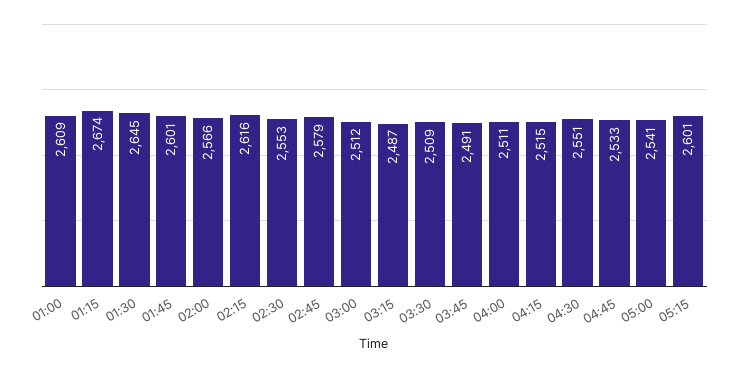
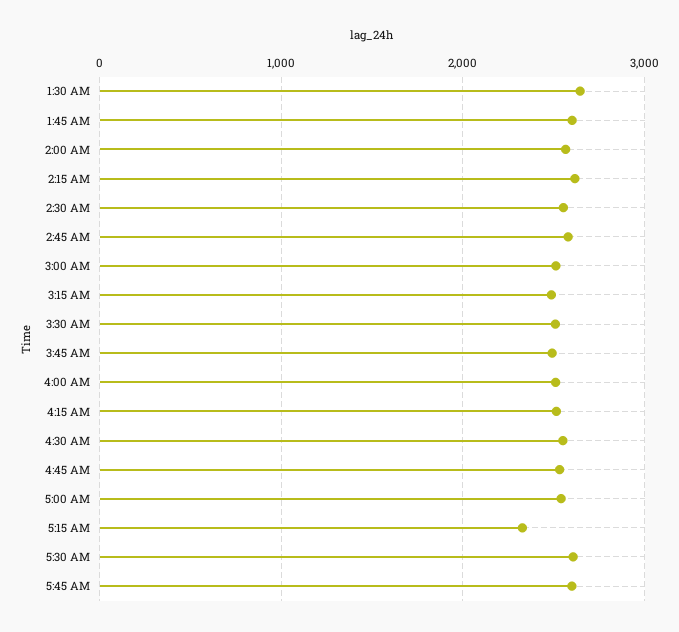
01:00: 2609 -> none
01:15: 2674 -> none
05:15: 2601 -> 2300
5:30 AM: none -> 2600
5:45 AM: none -> 2600

